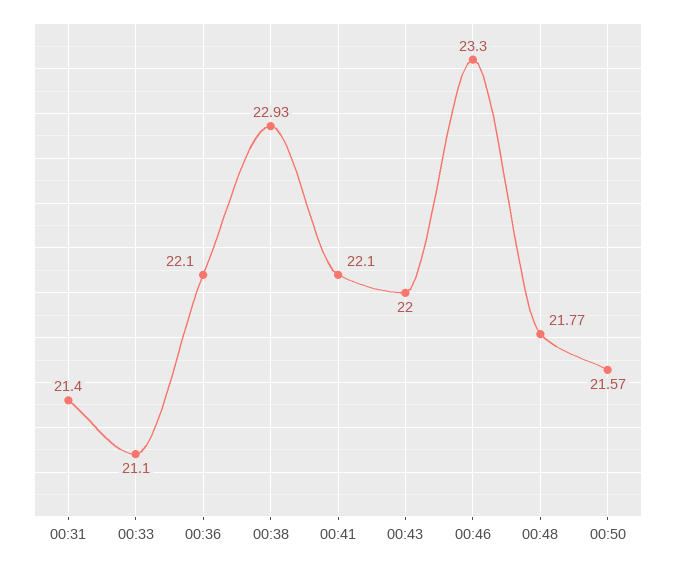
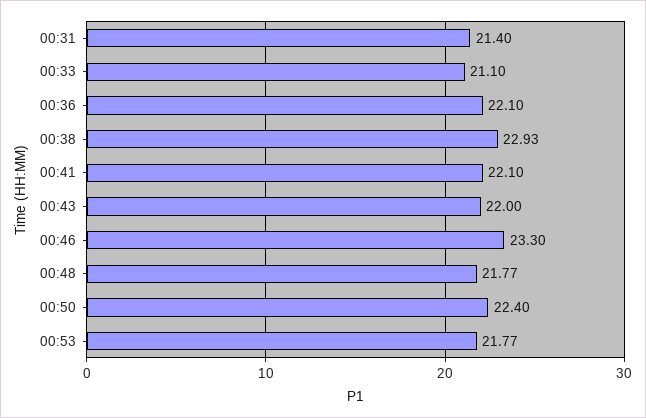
00:50: 21.57 -> 22.4
00:53: none -> 21.77

